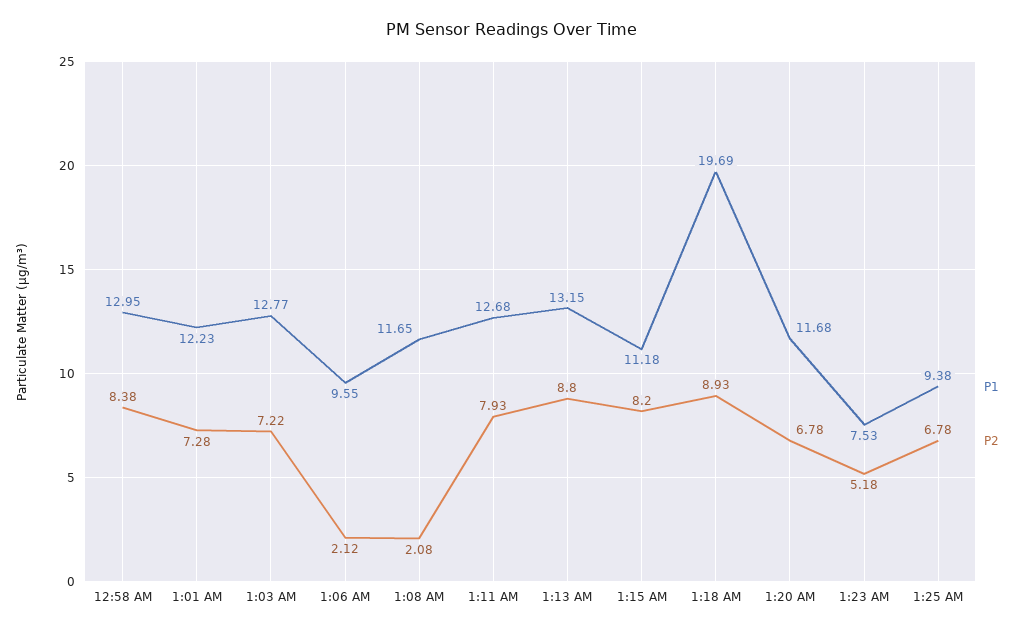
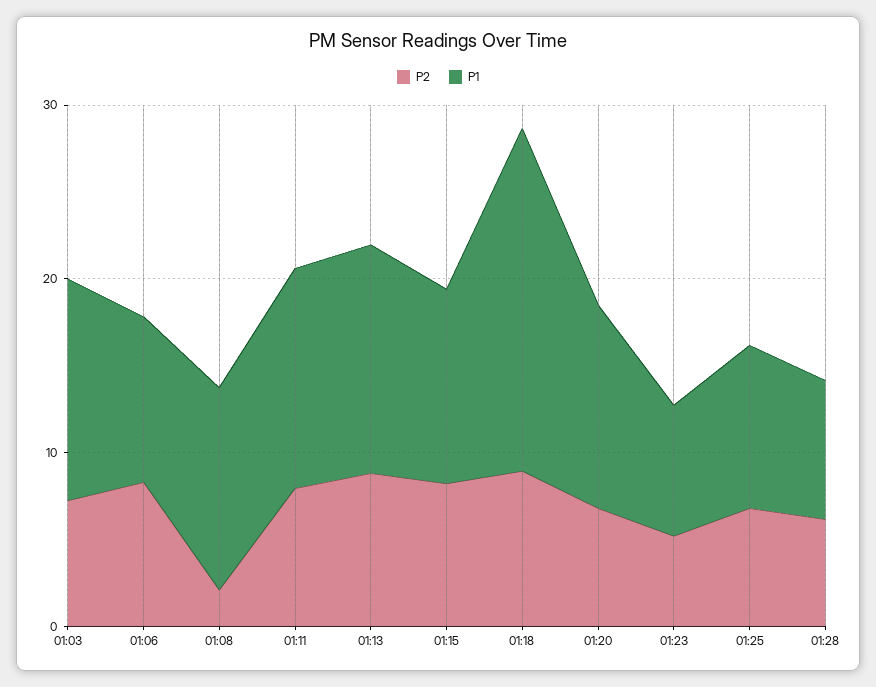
P1, 12:58 AM: 12.95 -> none
P2, 12:58 AM: 8.38 -> none
P1, 1:01 AM: 12.23 -> none
P2, 1:01 AM: 7.28 -> none
P2, 1:06 AM: 2.12 -> 8
P2, 01:28: none -> 6
P1, 01:28: none -> 8

